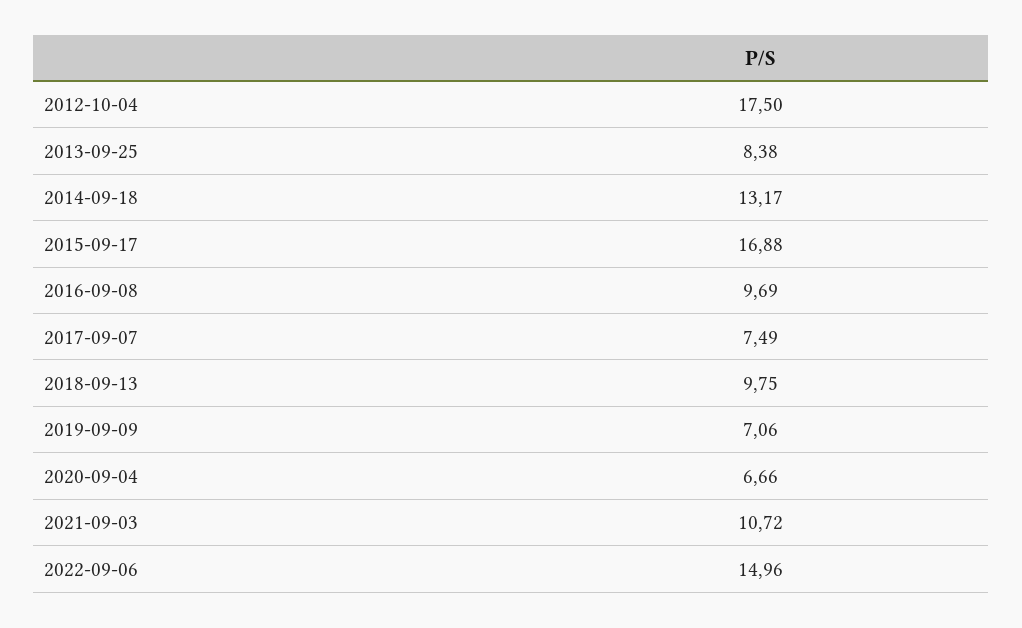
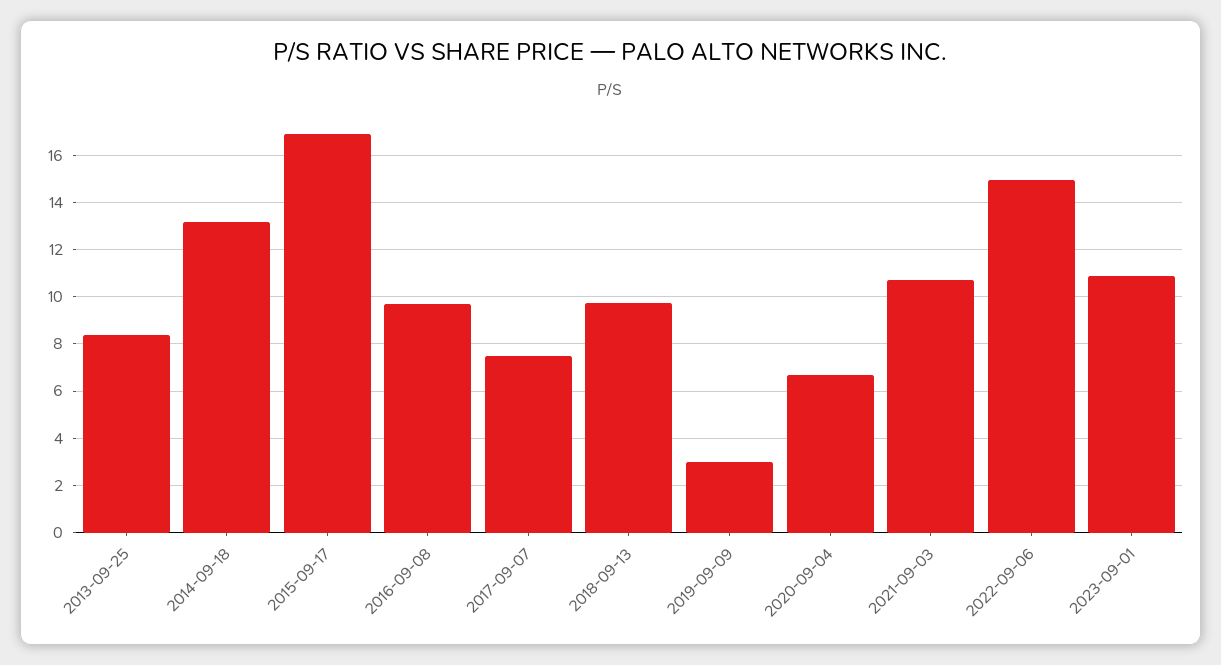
2012-10-04: 17.5 -> none
2019-09-09: 7.06 -> 3
2023-09-01: none -> 11

